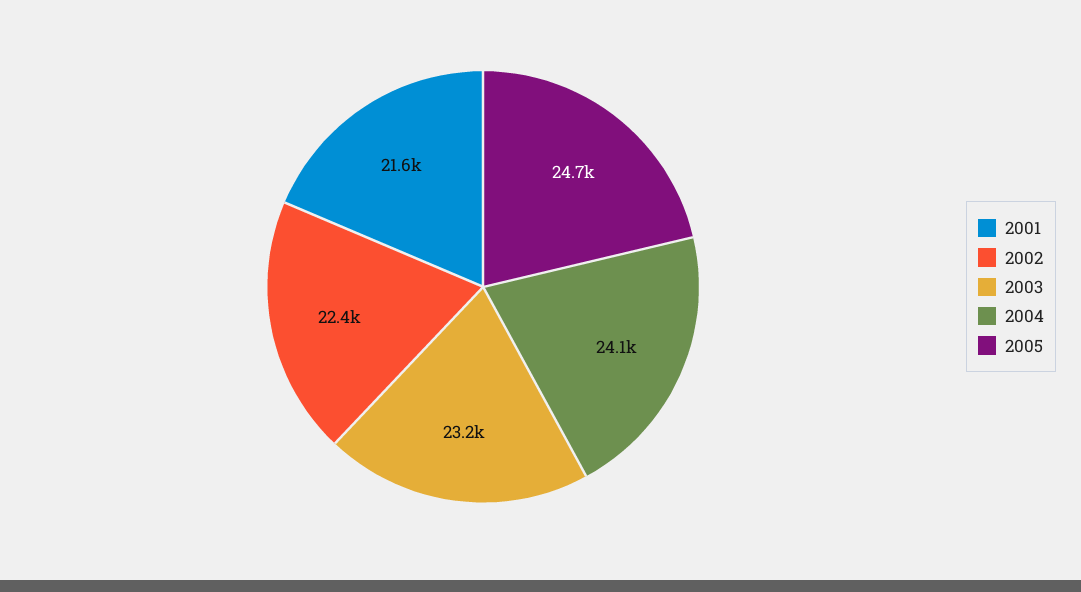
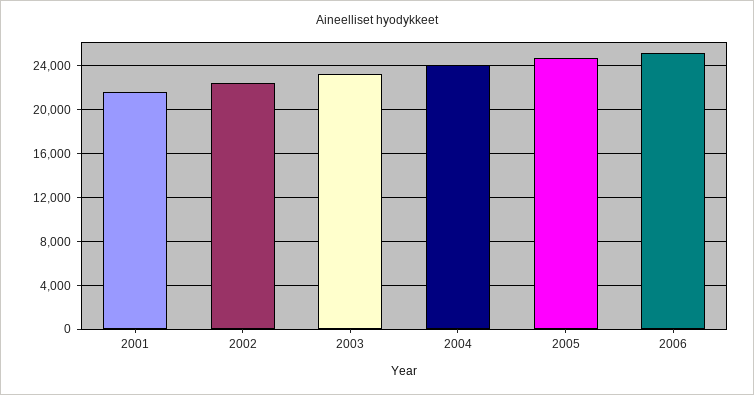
2006: none -> 25000

